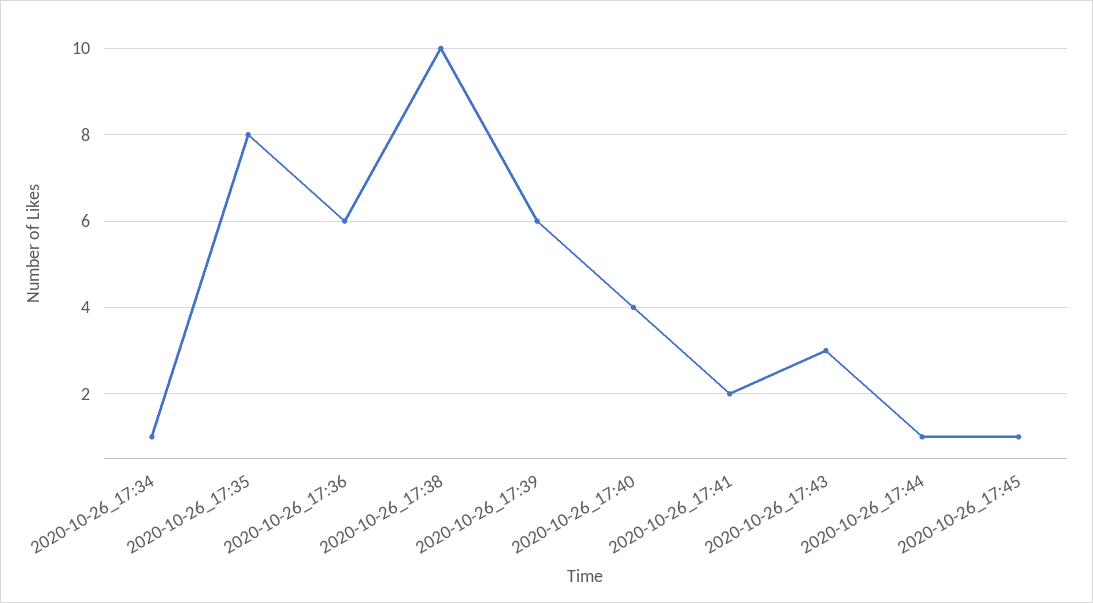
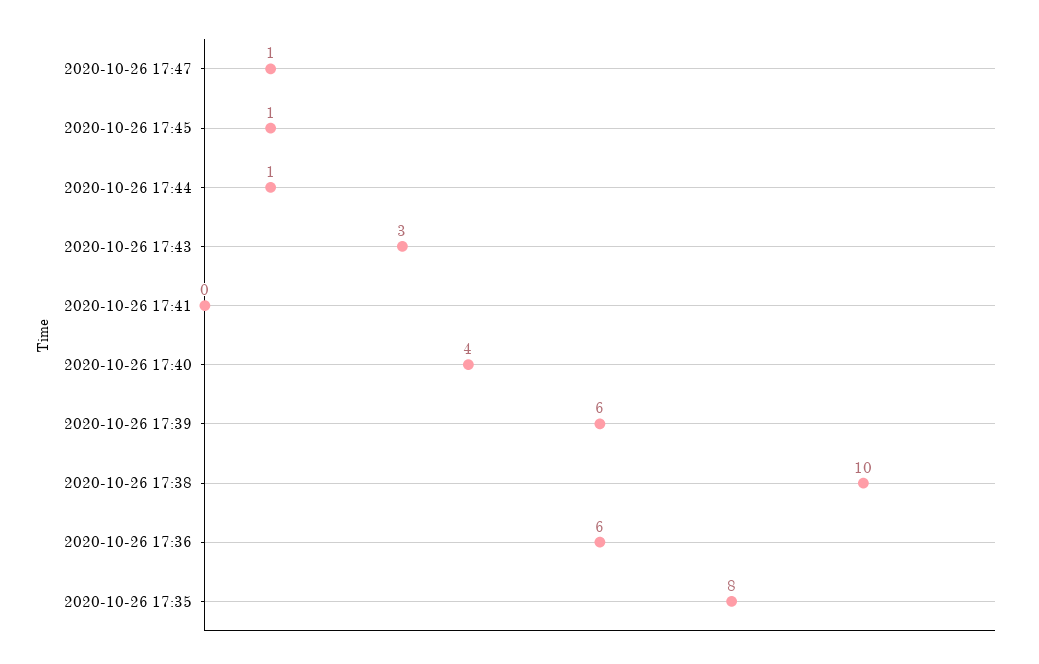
2020-10-26_17:34: 1 -> none
2020-10-26_17:41: 2 -> 0
2020-10-26 17:47: none -> 1

